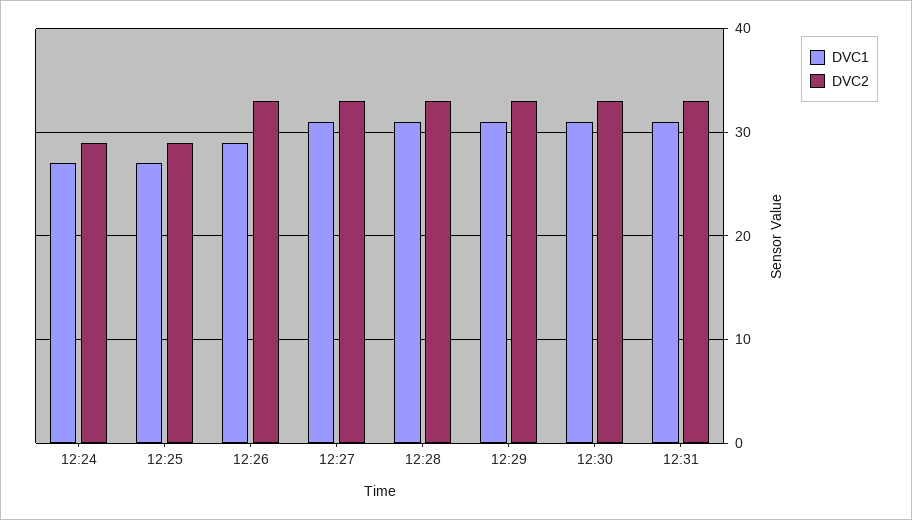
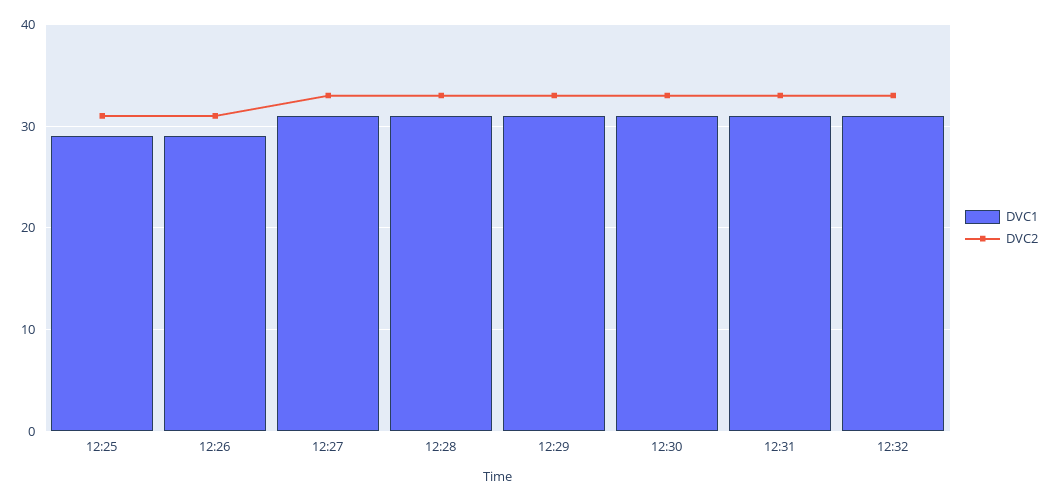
DVC1, 12:24: 27 -> none
DVC2, 12:24: 29 -> none
DVC1, 12:25: 27 -> 29
DVC2, 12:25: 29 -> 31
DVC2, 12:26: 33 -> 31
DVC1, 12:32: none -> 31
DVC2, 12:32: none -> 33

